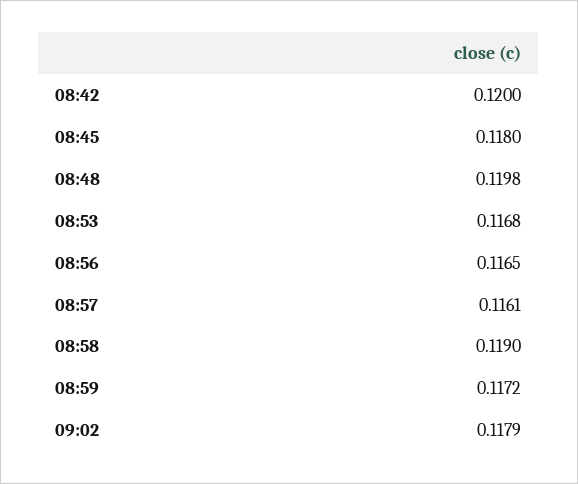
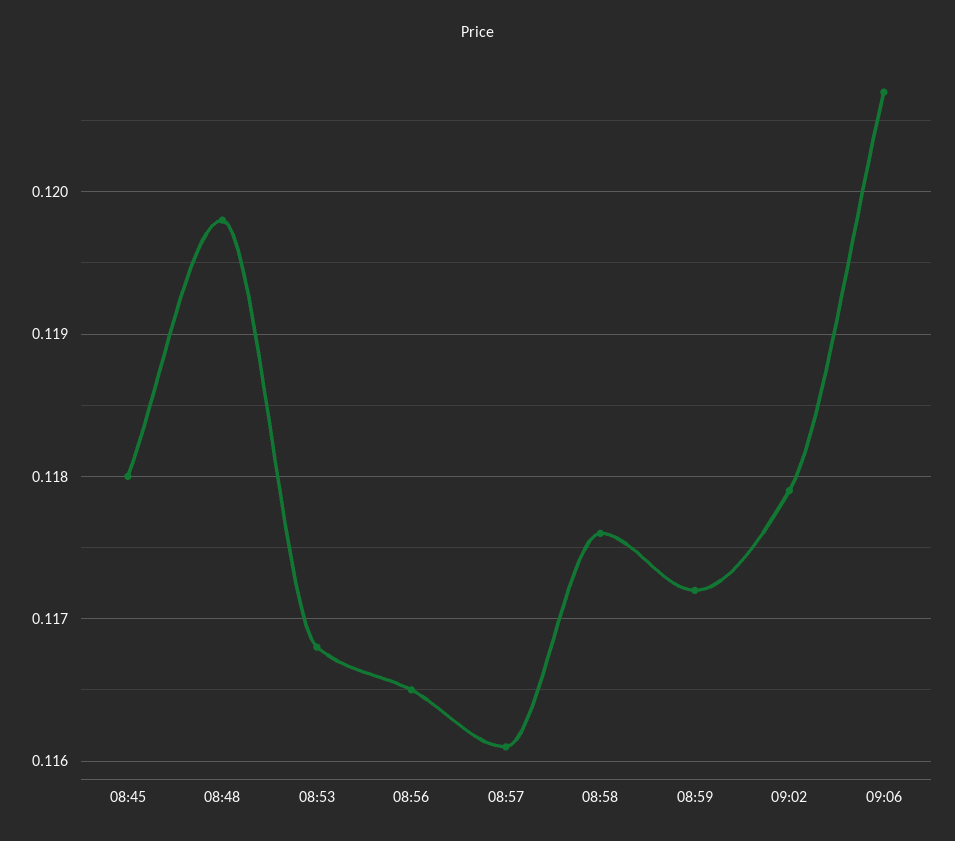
08:42: 0.12 -> none
08:58: 0.119 -> 0.1176
09:06: none -> 0.1207

